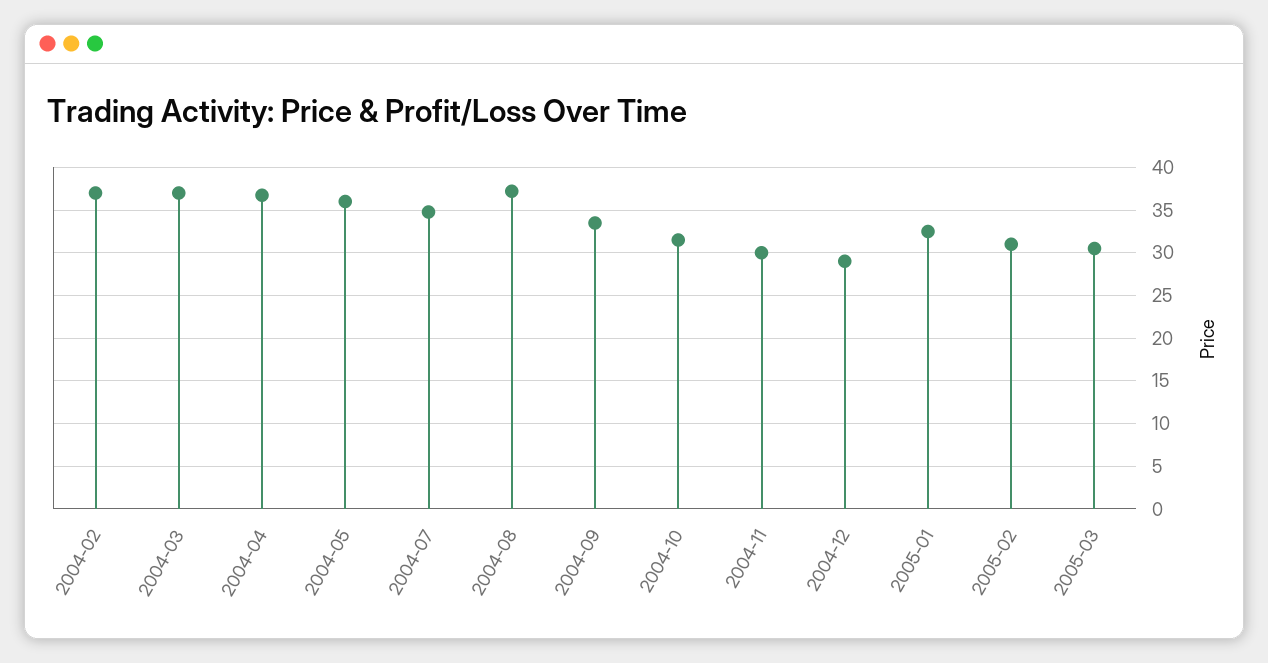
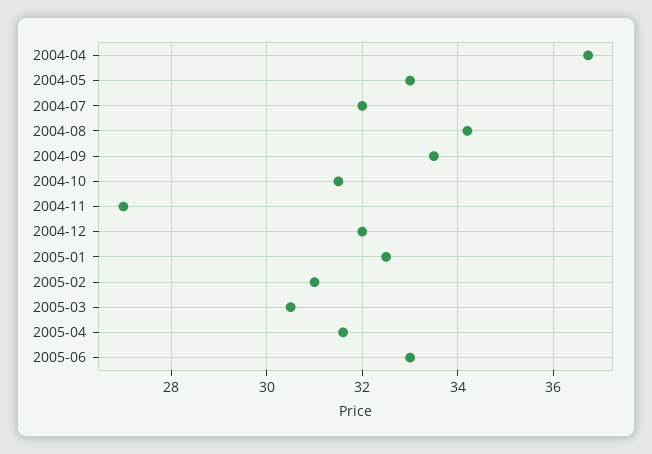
2004-02: 37 -> none
2004-03: 37 -> none
2004-05: 36 -> 33
2004-07: 35 -> 32
2004-08: 37 -> 34.2
2004-11: 30 -> 27
2004-12: 29 -> 32
2005-04: none -> 31.6
2005-06: none -> 33

